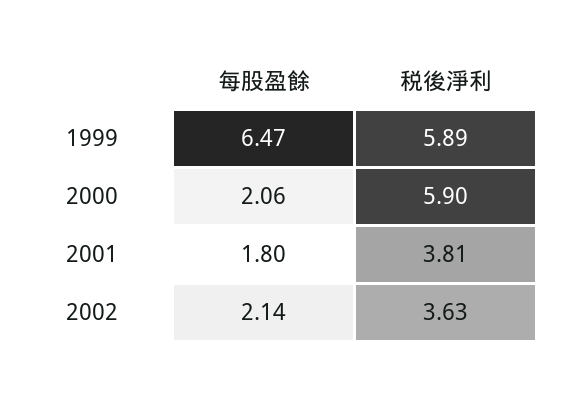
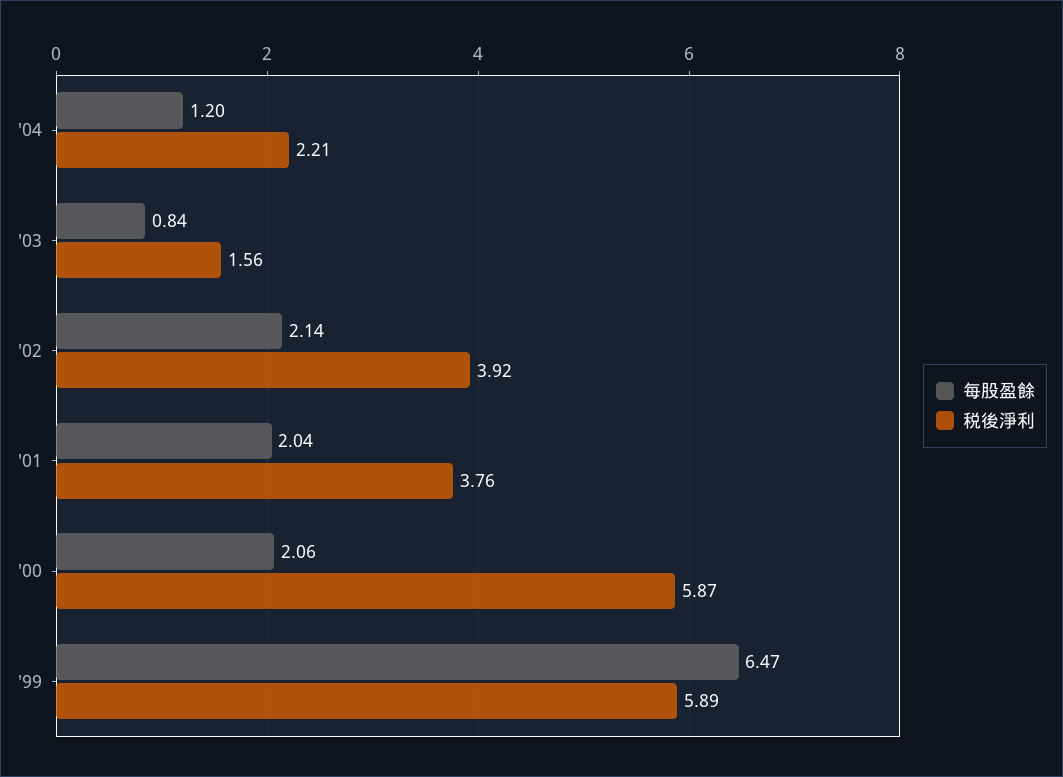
税後淨利, 2000: 5.9 -> 5.87
每股盈餘, 2001: 1.8 -> 2.04
税後淨利, 2001: 3.81 -> 3.76
税後淨利, 2002: 3.63 -> 3.92
每股盈餘, '04: none -> 1.2
税後淨利, '04: none -> 2.21
每股盈餘, '03: none -> 0.84
税後淨利, '03: none -> 1.56

